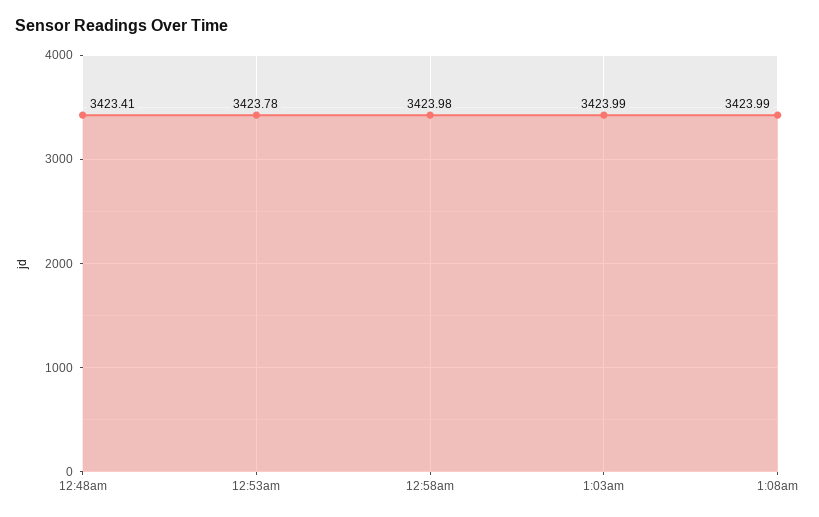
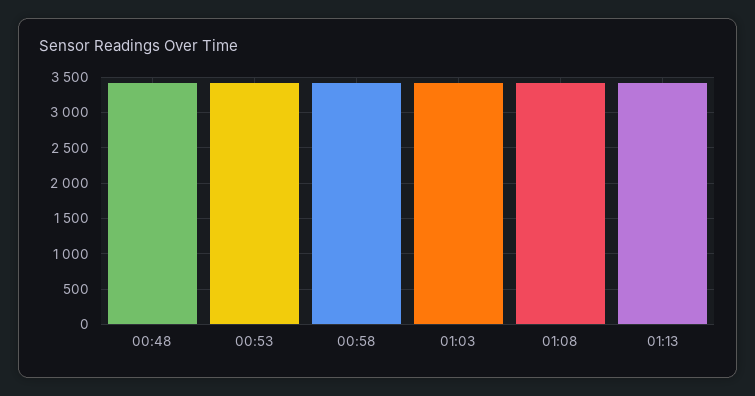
01:13: none -> 3400

